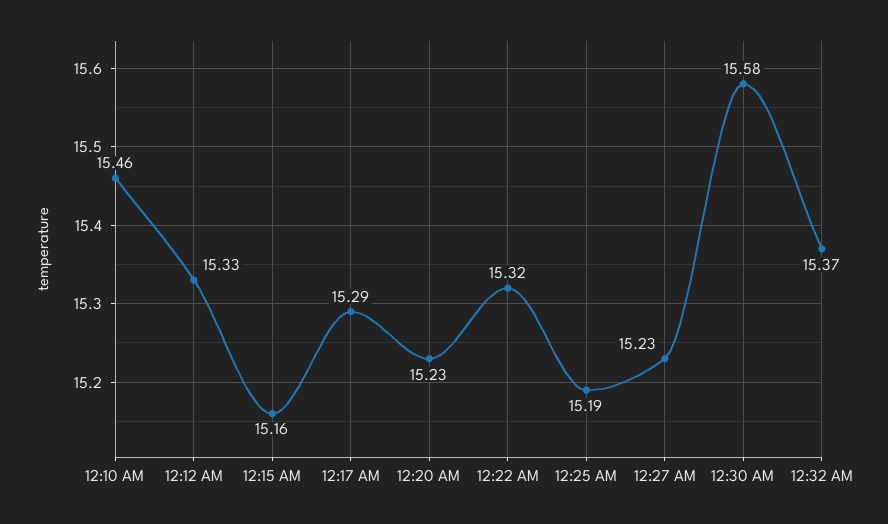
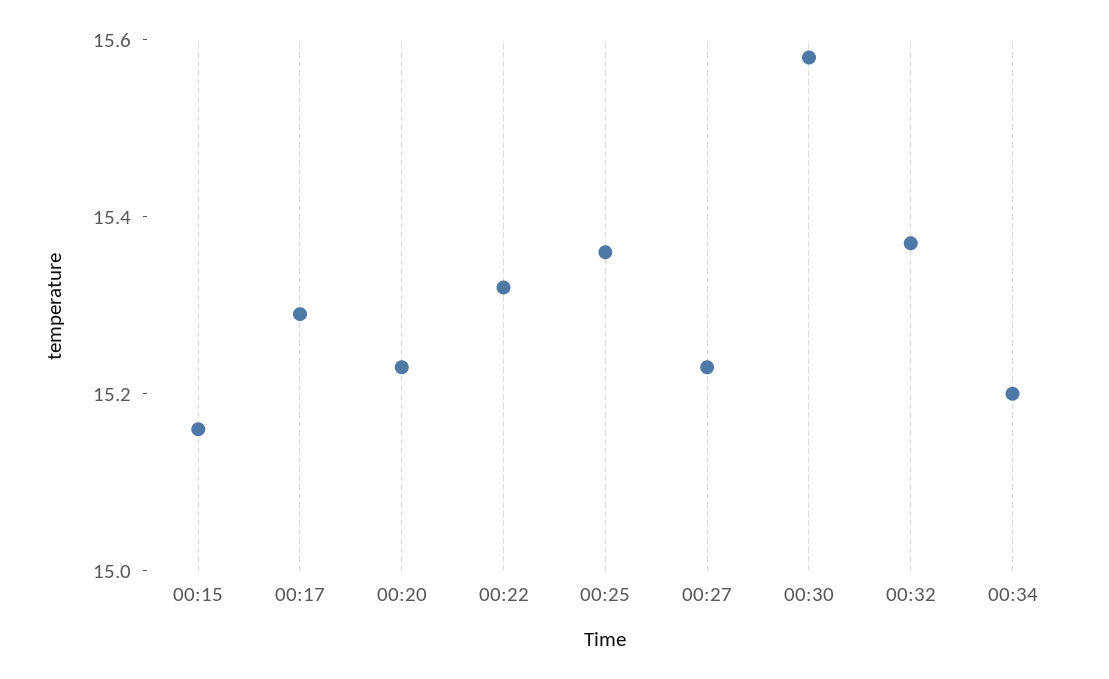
12:10 AM: 15.46 -> none
12:12 AM: 15.33 -> none
12:25 AM: 15.19 -> 15.35
00:34: none -> 15.2

